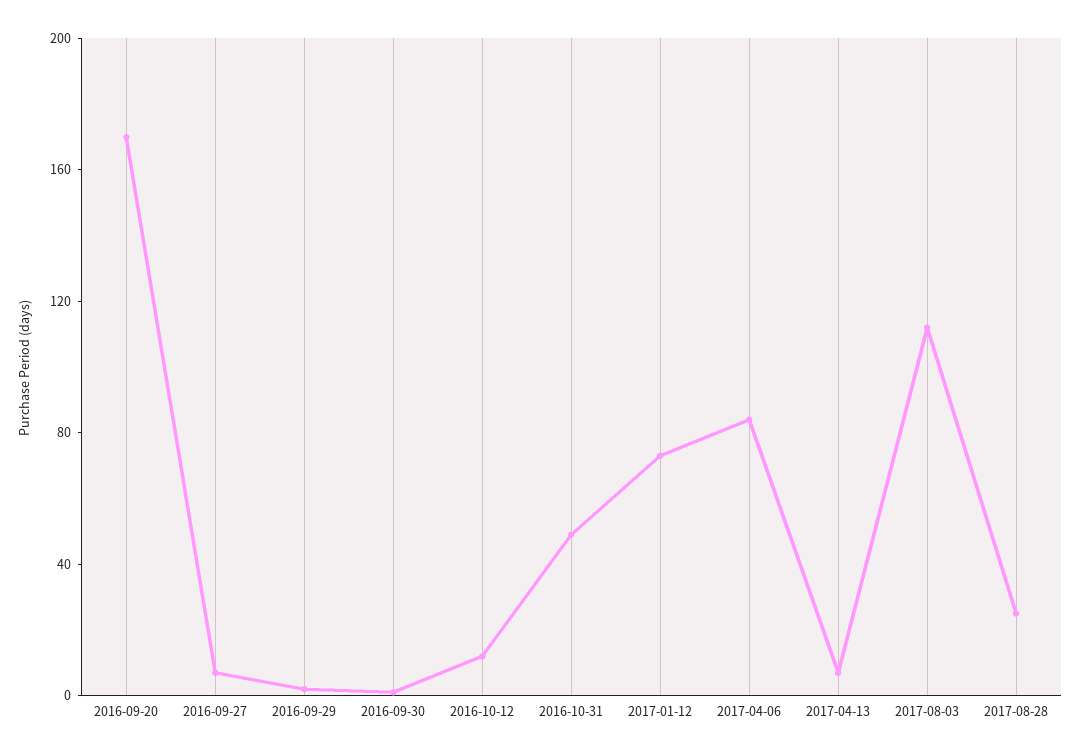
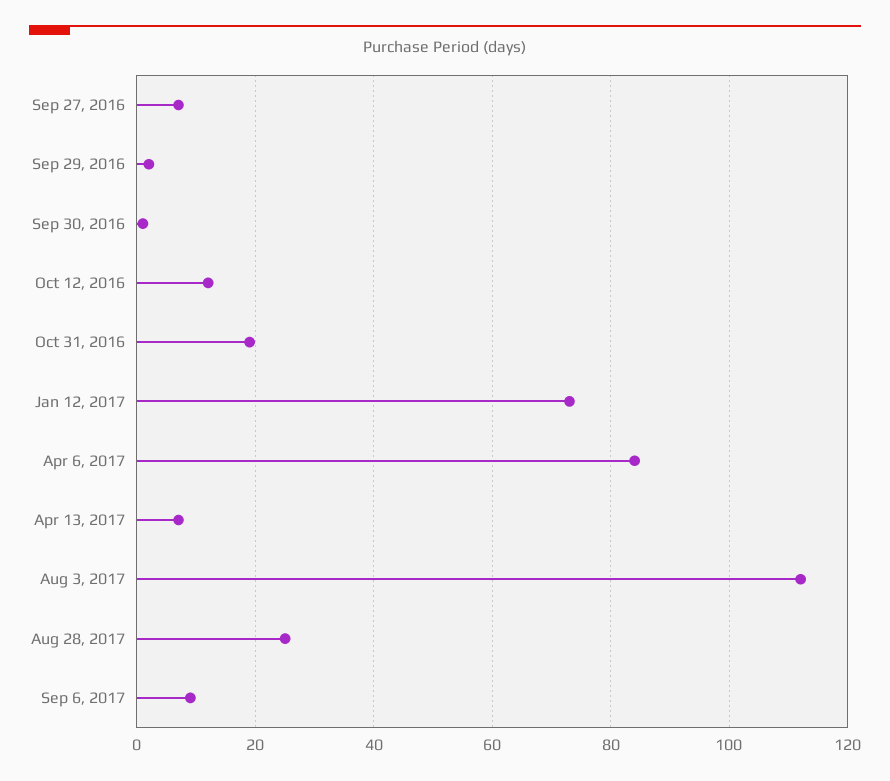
2016-09-20: 170 -> none
2016-10-31: 50 -> 20
Sep 6, 2017: none -> 10

